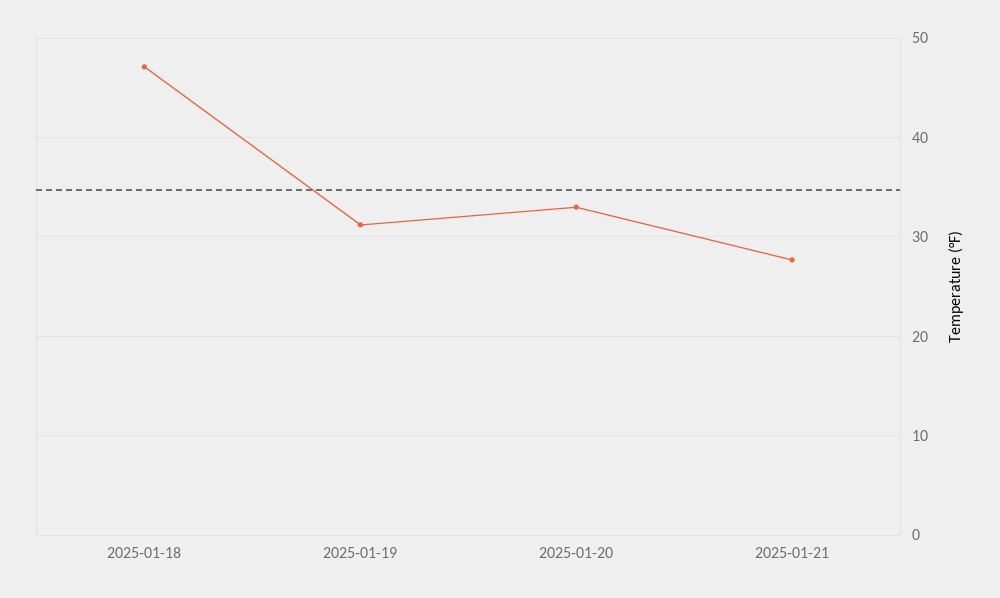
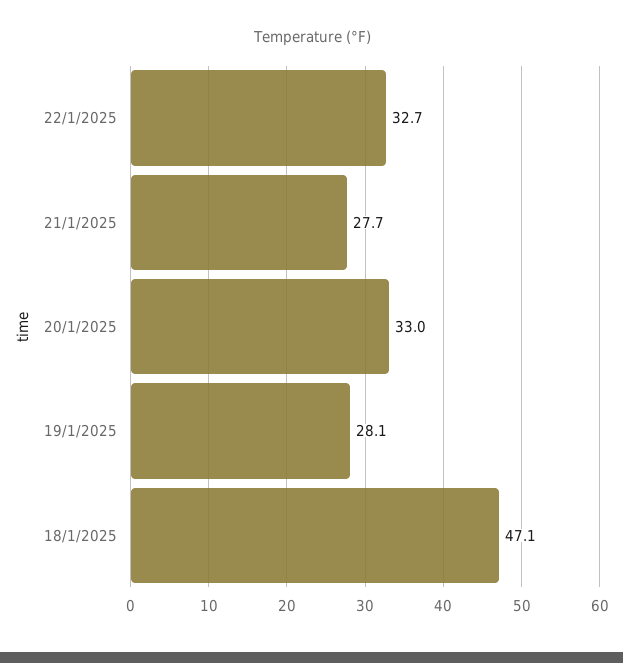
2025-01-19: 31 -> 28.1
22/1/2025: none -> 32.7

